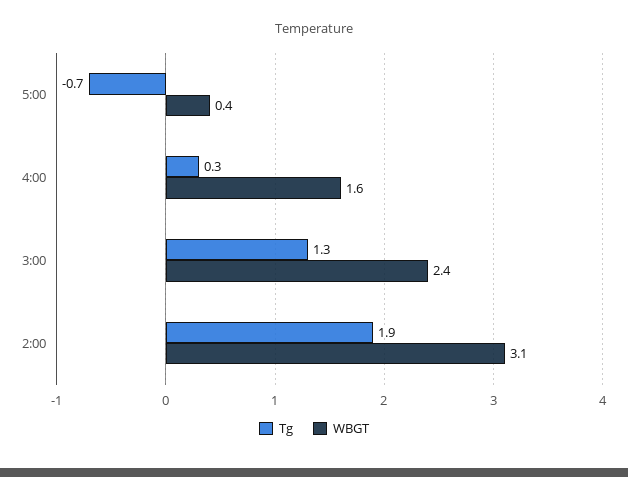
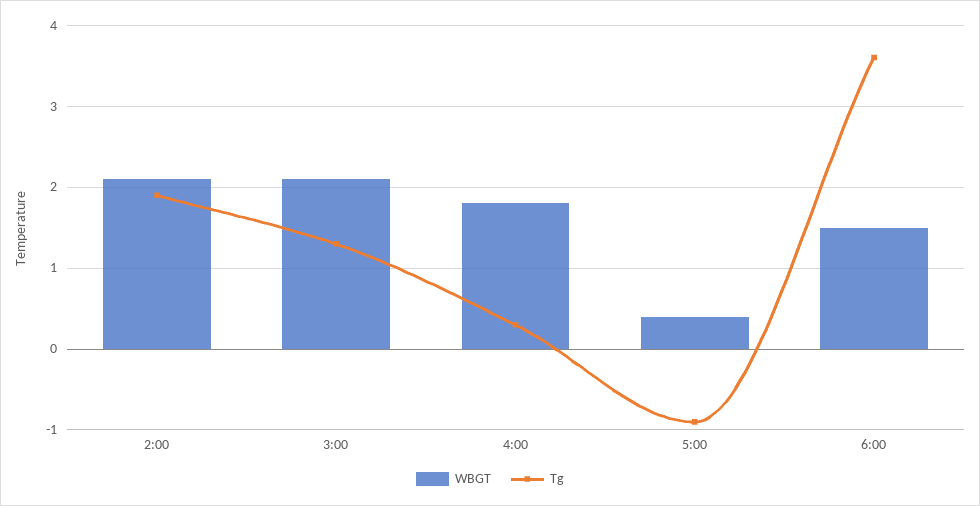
Tg, 5:00: -0.7 -> -0.9
WBGT, 4:00: 1.6 -> 1.8
WBGT, 3:00: 2.4 -> 2.1
WBGT, 2:00: 3.1 -> 2.1
WBGT, 6:00: none -> 1.5
Tg, 6:00: none -> 3.6

